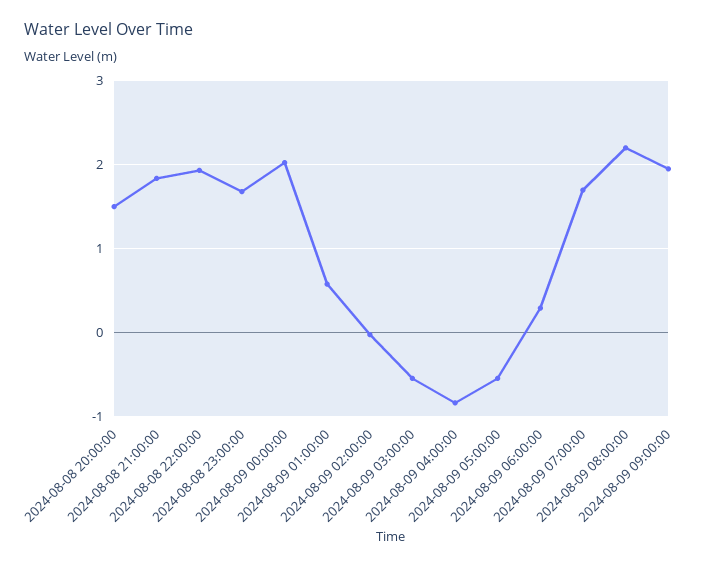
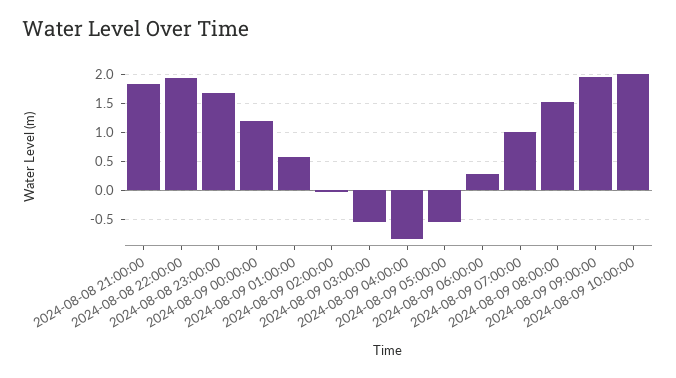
2024-08-08 20:00:00: 1.5 -> none
2024-08-09 00:00:00: 2 -> 1.25
2024-08-09 07:00:00: 1.7 -> 1
2024-08-09 08:00:00: 2.2 -> 1.5
2024-08-09 10:00:00: none -> 2

